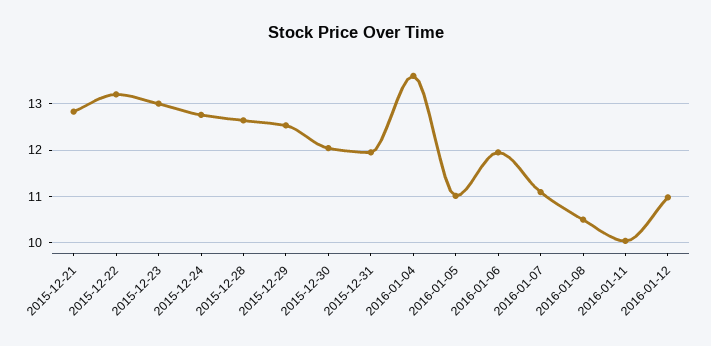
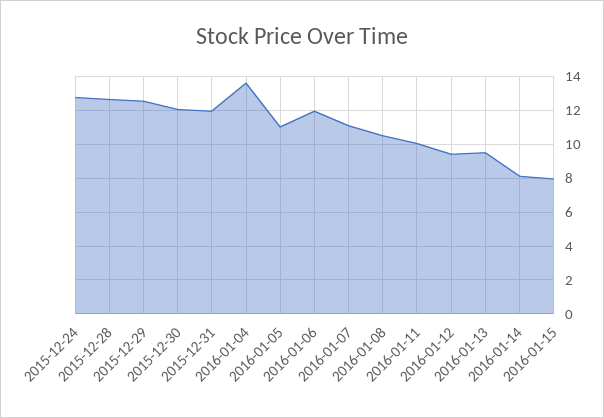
2015-12-21: 12.8 -> none
2015-12-22: 13.2 -> none
2015-12-23: 13 -> none
2016-01-12: 11 -> 9.5
2016-01-13: none -> 9.5
2016-01-14: none -> 8
2016-01-15: none -> 8

